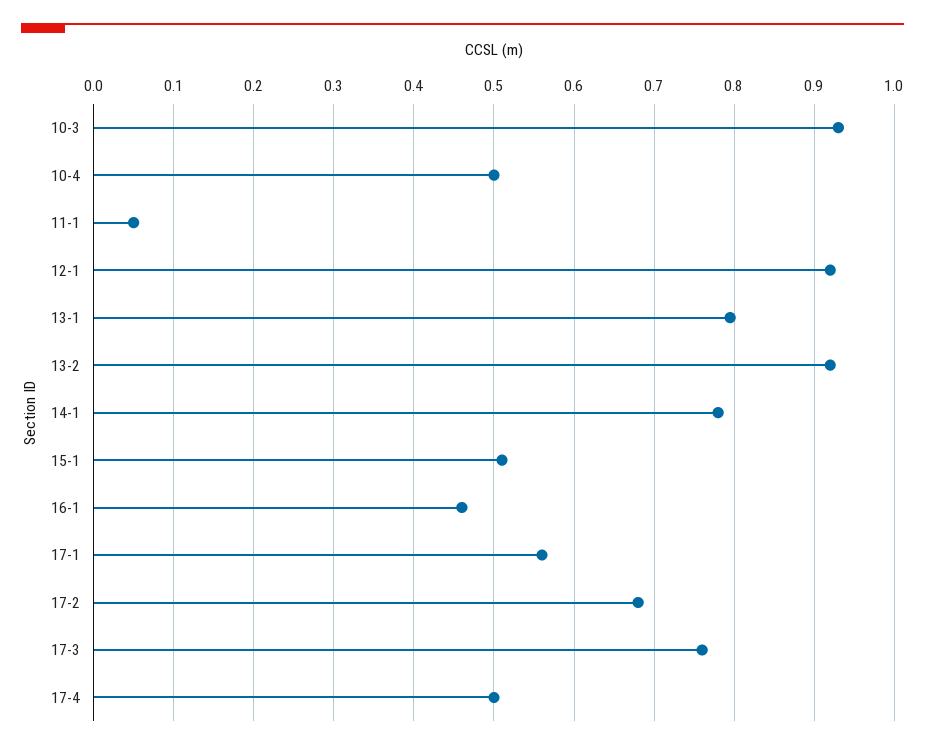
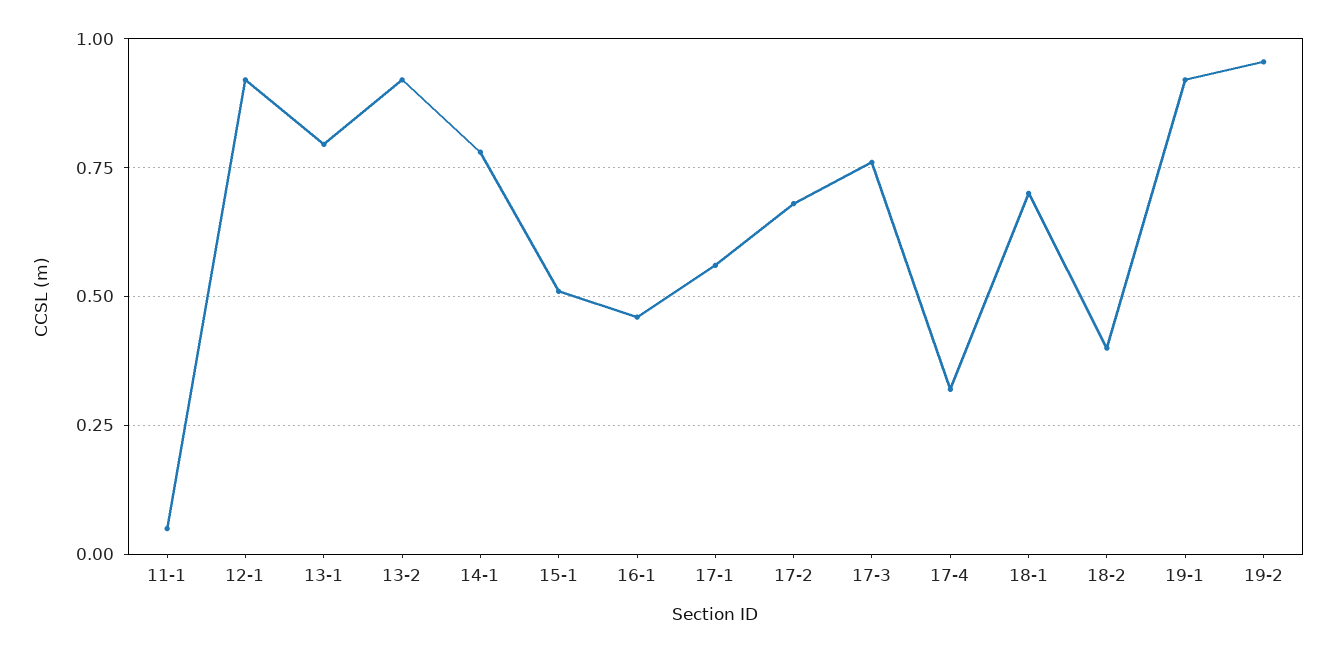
10-3: 0.93 -> none
10-4: 0.5 -> none
17-4: 0.5 -> 0.325
18-1: none -> 0.7
18-2: none -> 0.4
19-1: none -> 0.925
19-2: none -> 0.95

